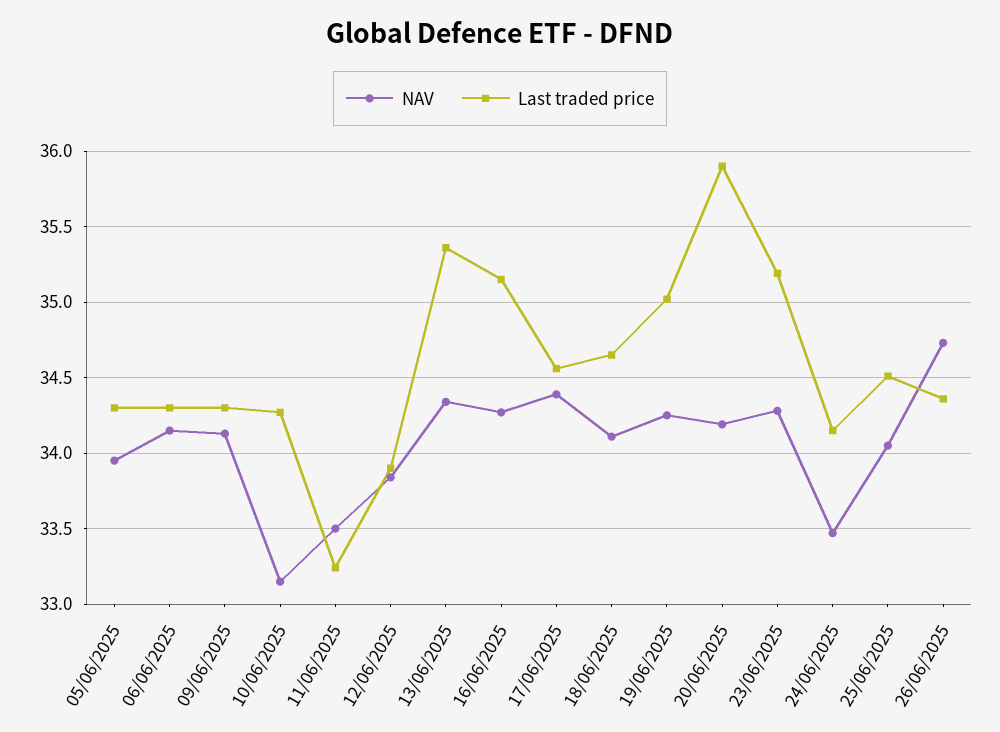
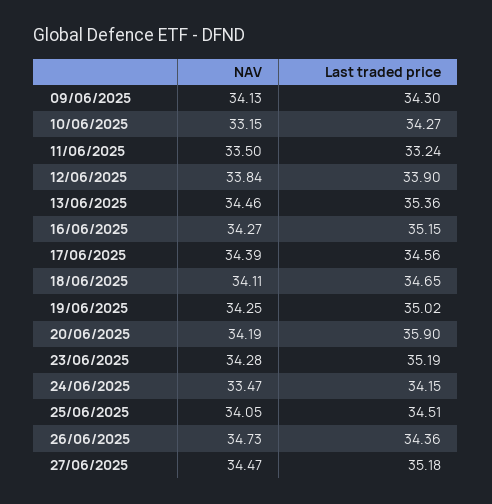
NAV, 05/06/2025: 33.95 -> none
Last traded price, 05/06/2025: 34.3 -> none
NAV, 06/06/2025: 34.15 -> none
Last traded price, 06/06/2025: 34.3 -> none
NAV, 13/06/2025: 34.35 -> 34.46
NAV, 27/06/2025: none -> 34.47
Last traded price, 27/06/2025: none -> 35.18

